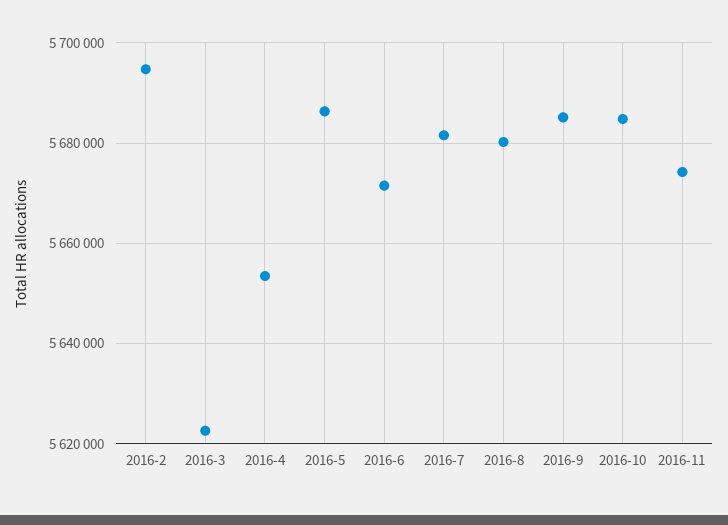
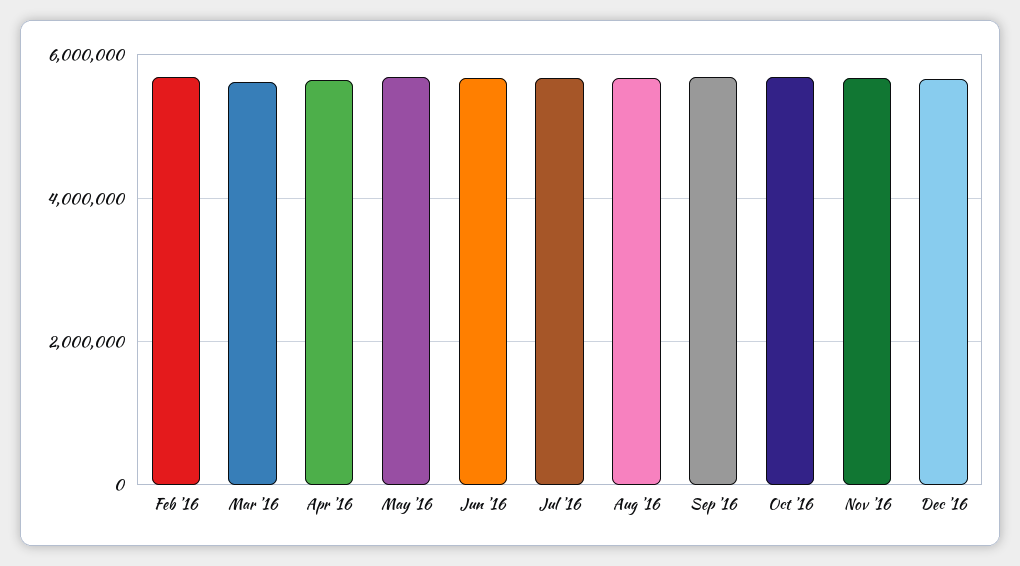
Dec '16: none -> 5600000

